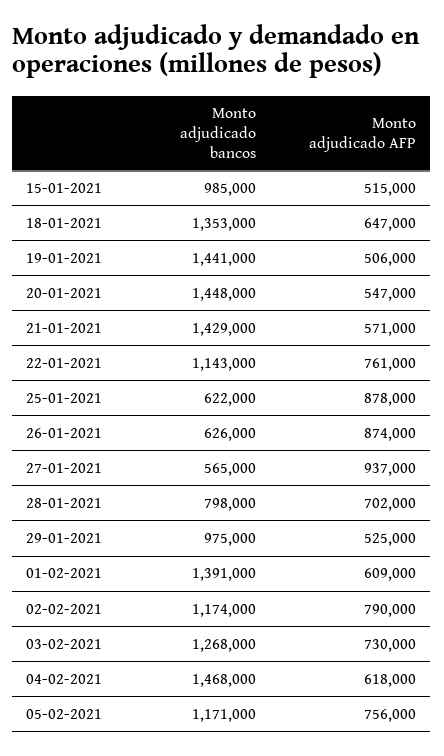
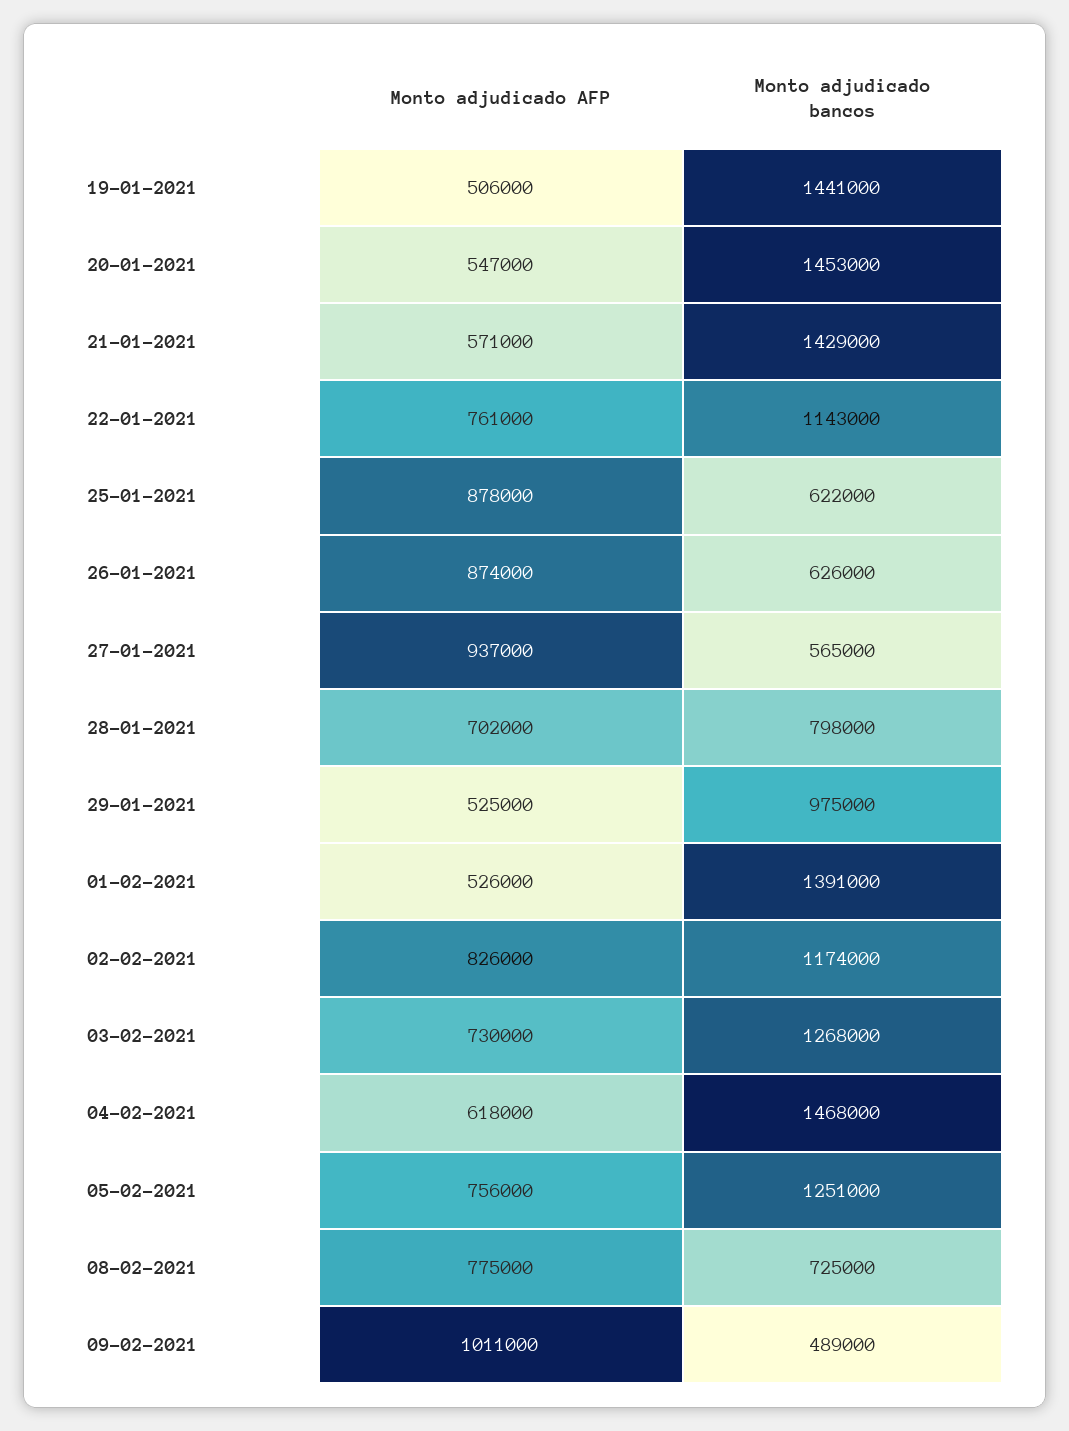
Monto adjudicado bancos, 15-01-2021: 985000 -> none
Monto adjudicado AFP, 15-01-2021: 515000 -> none
Monto adjudicado bancos, 18-01-2021: 1353000 -> none
Monto adjudicado AFP, 18-01-2021: 647000 -> none
Monto adjudicado bancos, 20-01-2021: 1448000 -> 1453000
Monto adjudicado AFP, 01-02-2021: 609000 -> 526000
Monto adjudicado AFP, 02-02-2021: 790000 -> 826000
Monto adjudicado bancos, 05-02-2021: 1171000 -> 1251000
Monto adjudicado AFP, 08-02-2021: none -> 775000
Monto adjudicado bancos, 08-02-2021: none -> 725000
Monto adjudicado AFP, 09-02-2021: none -> 1011000
Monto adjudicado bancos, 09-02-2021: none -> 489000

